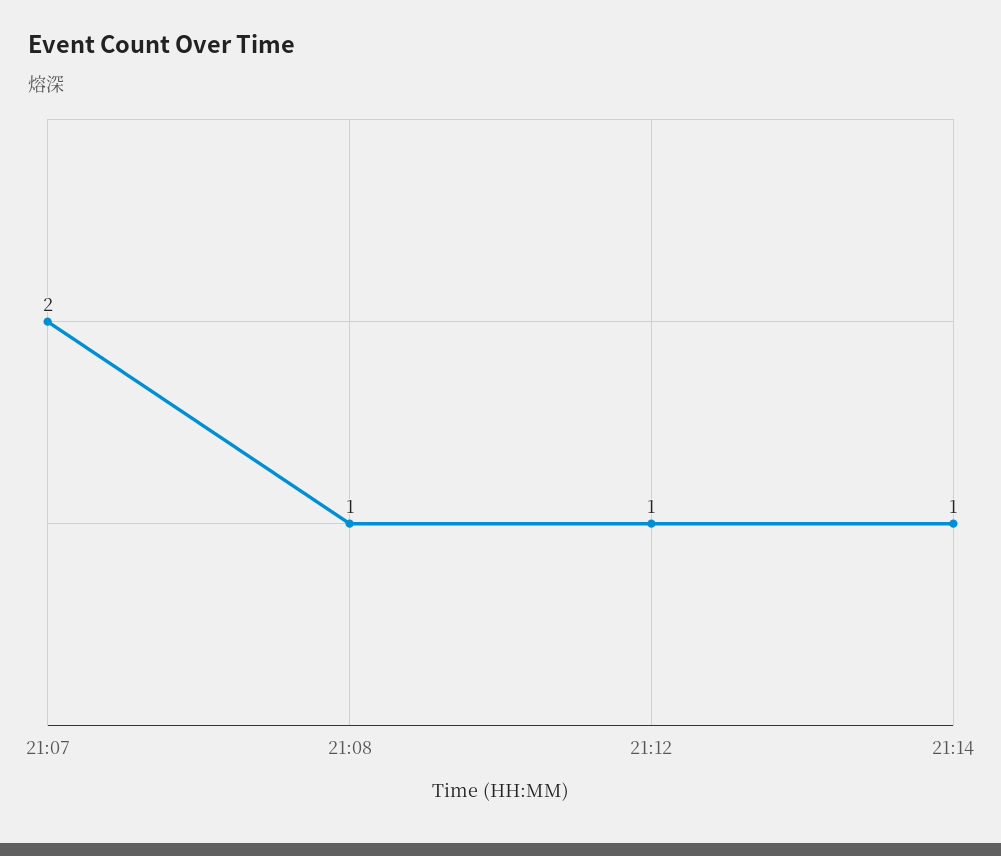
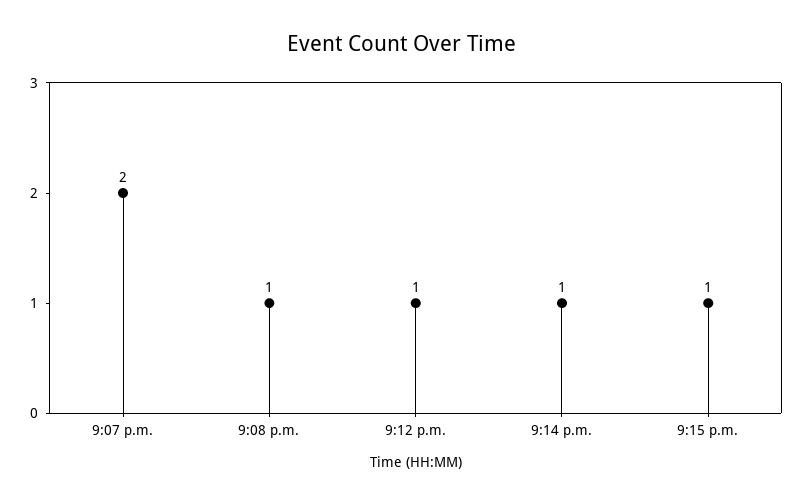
9:15 p.m.: none -> 1

